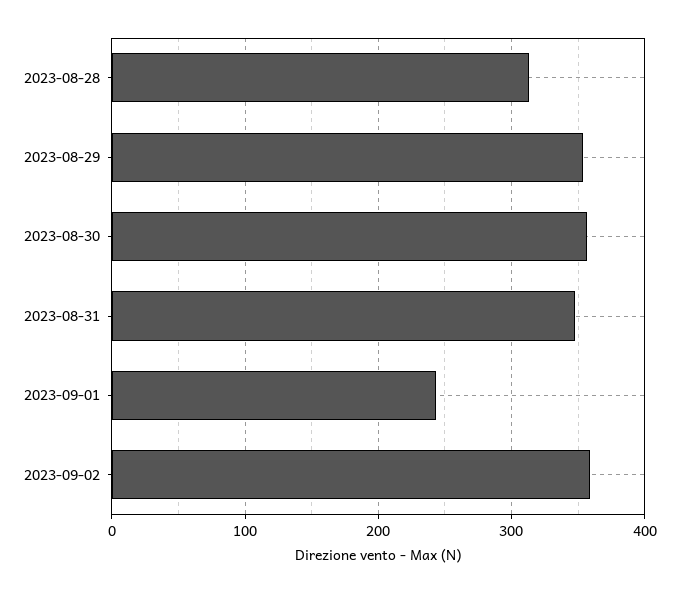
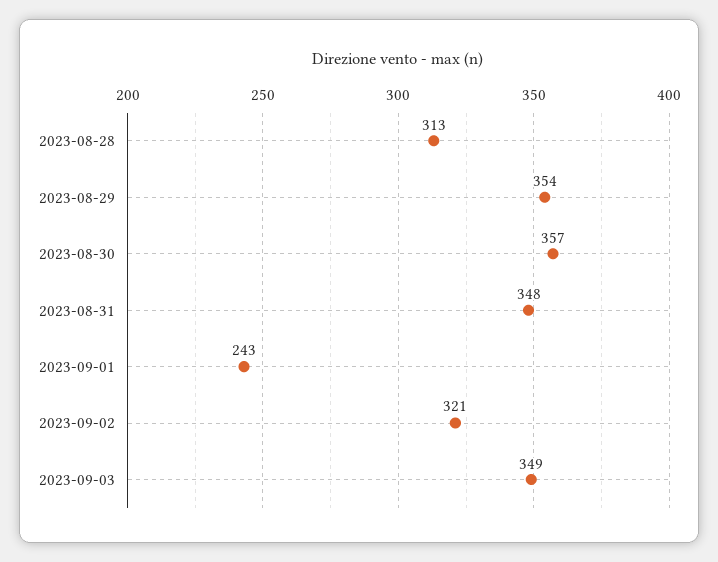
2023-09-02: 360 -> 321
2023-09-03: none -> 349

